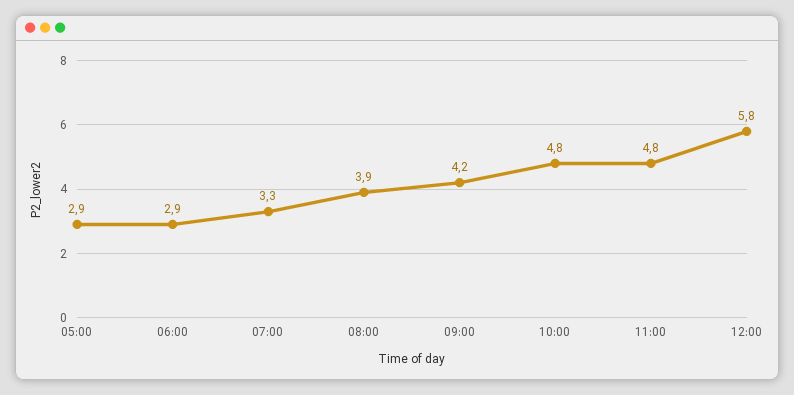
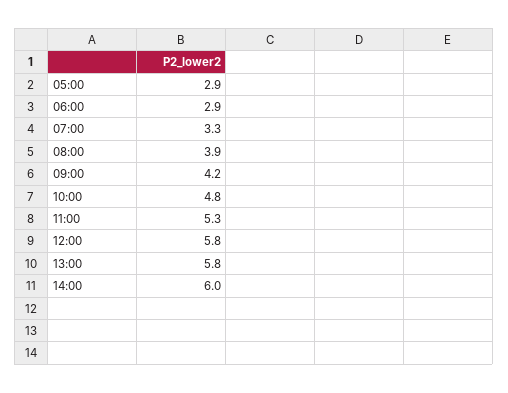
11:00: 4.8 -> 5.3
13:00: none -> 5.8
14:00: none -> 6

